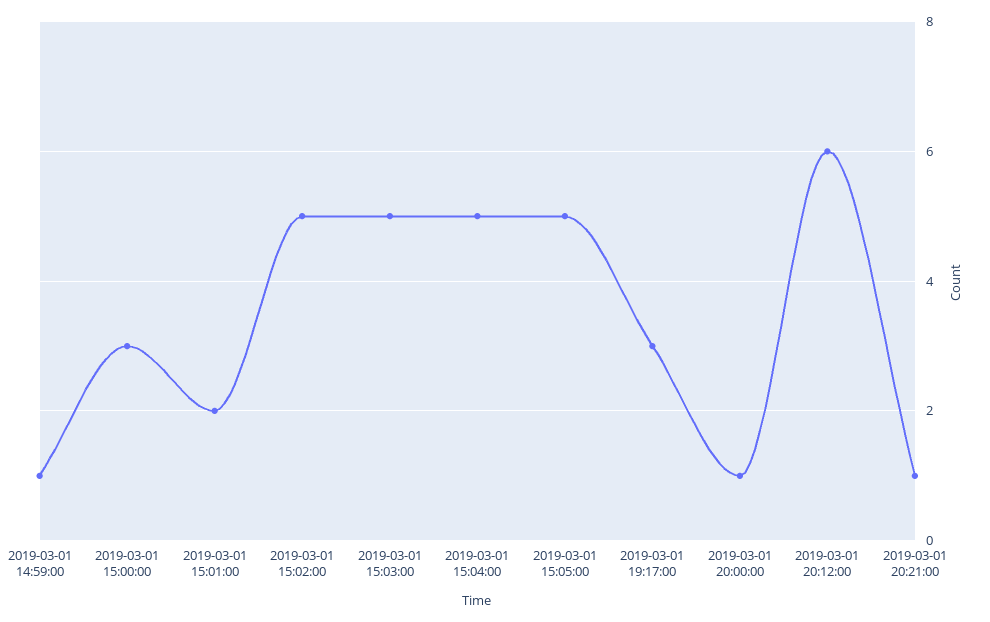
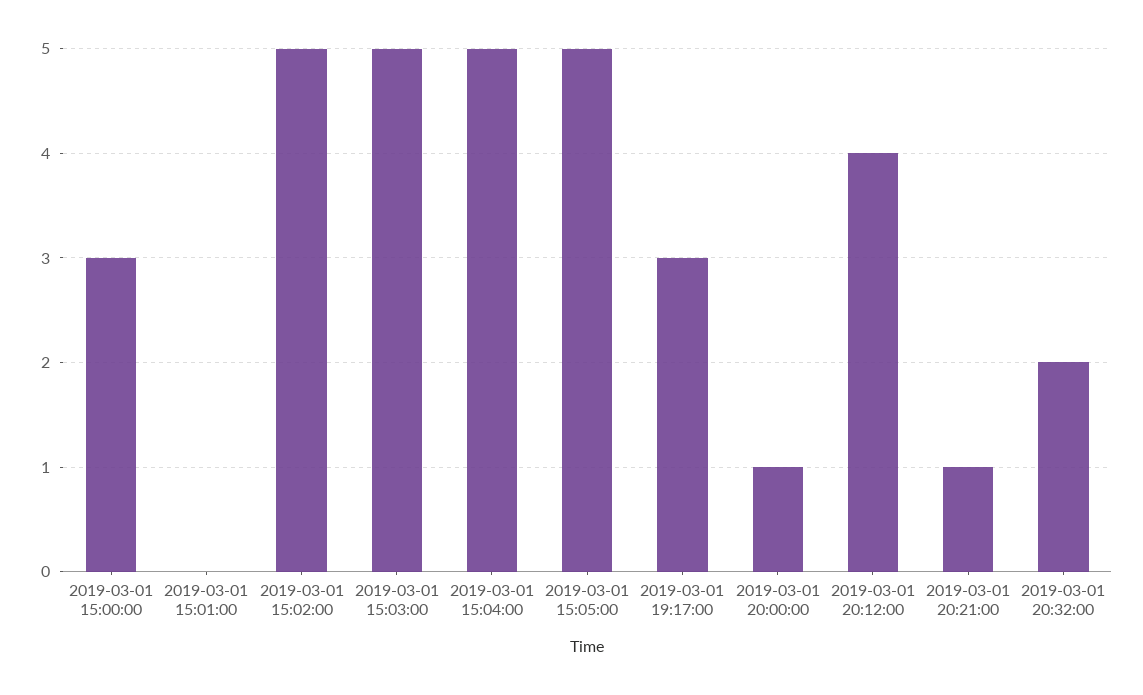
2019-03-01 14:59:00: 1 -> none
2019-03-01 15:01:00: 2 -> 0
2019-03-01 20:12:00: 6 -> 4
2019-03-01 20:32:00: none -> 2

